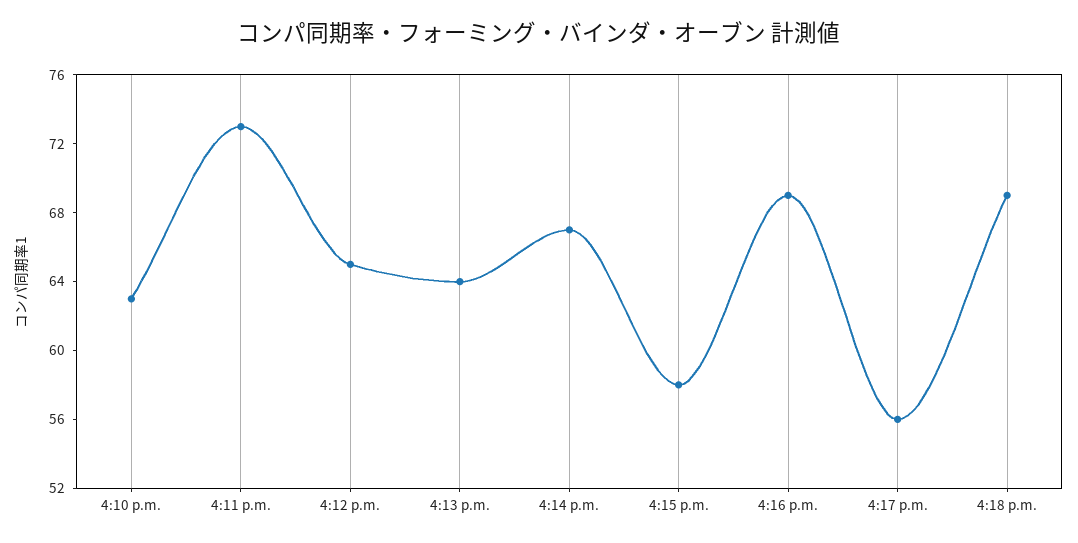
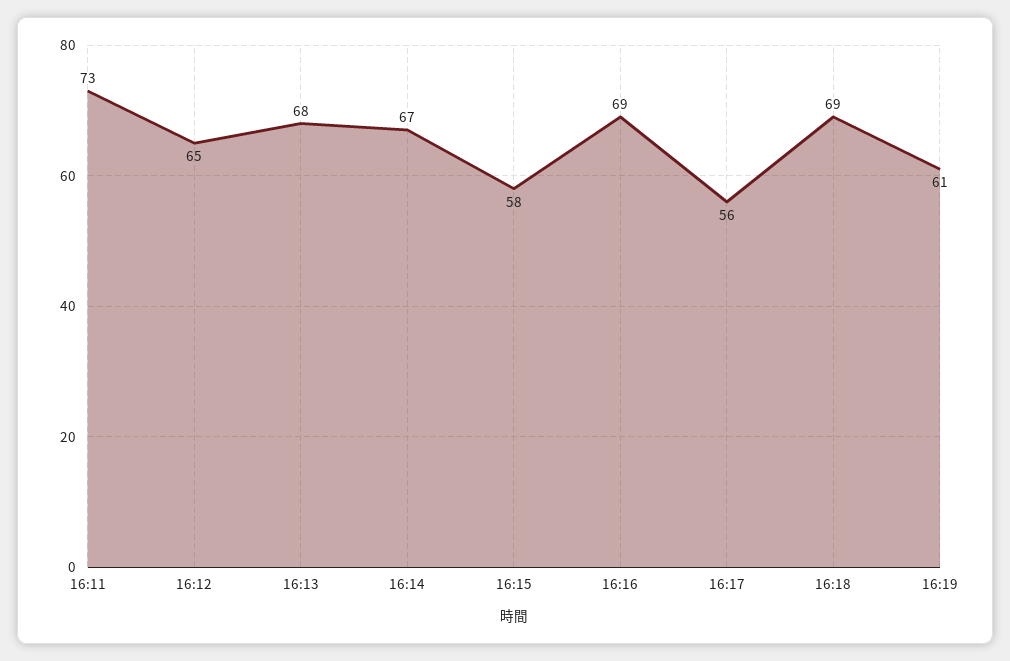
4:10 p.m.: 63 -> none
4:13 p.m.: 64 -> 68
16:19: none -> 61

